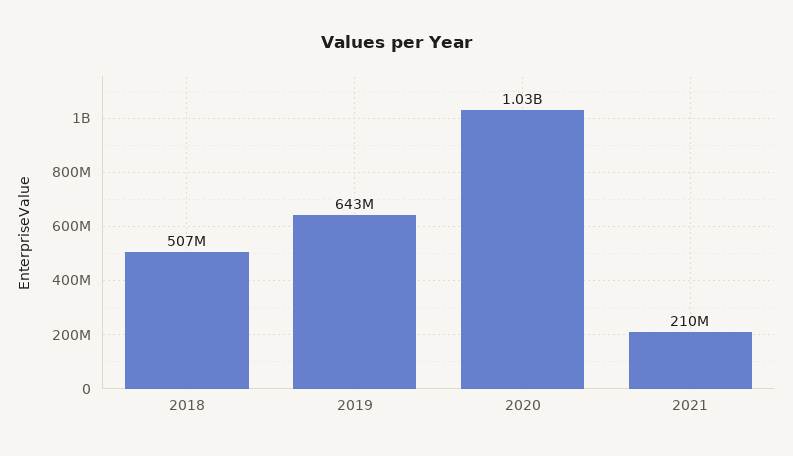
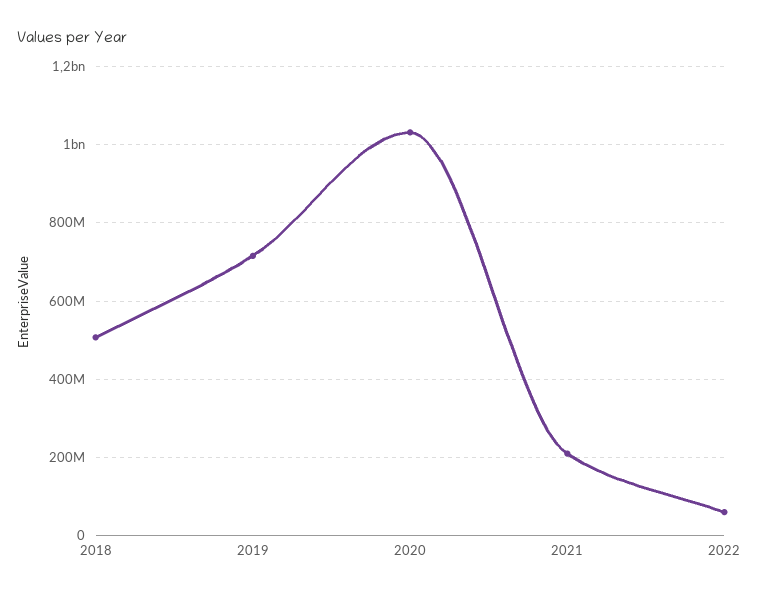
2019: 643000000 -> 720000000
2022: none -> 60000000

